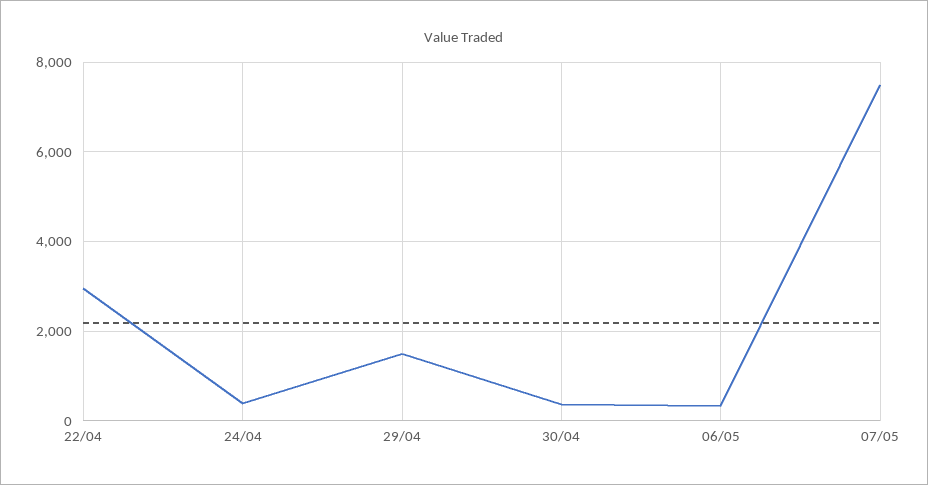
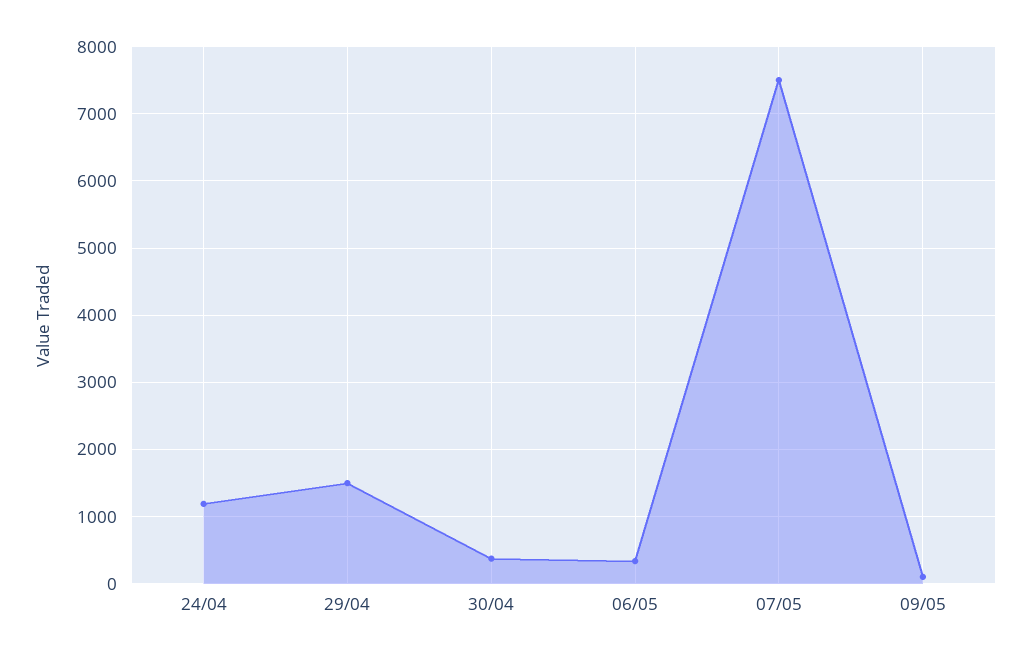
22/04: 3000 -> none
24/04: 400 -> 1200
09/05: none -> 100

